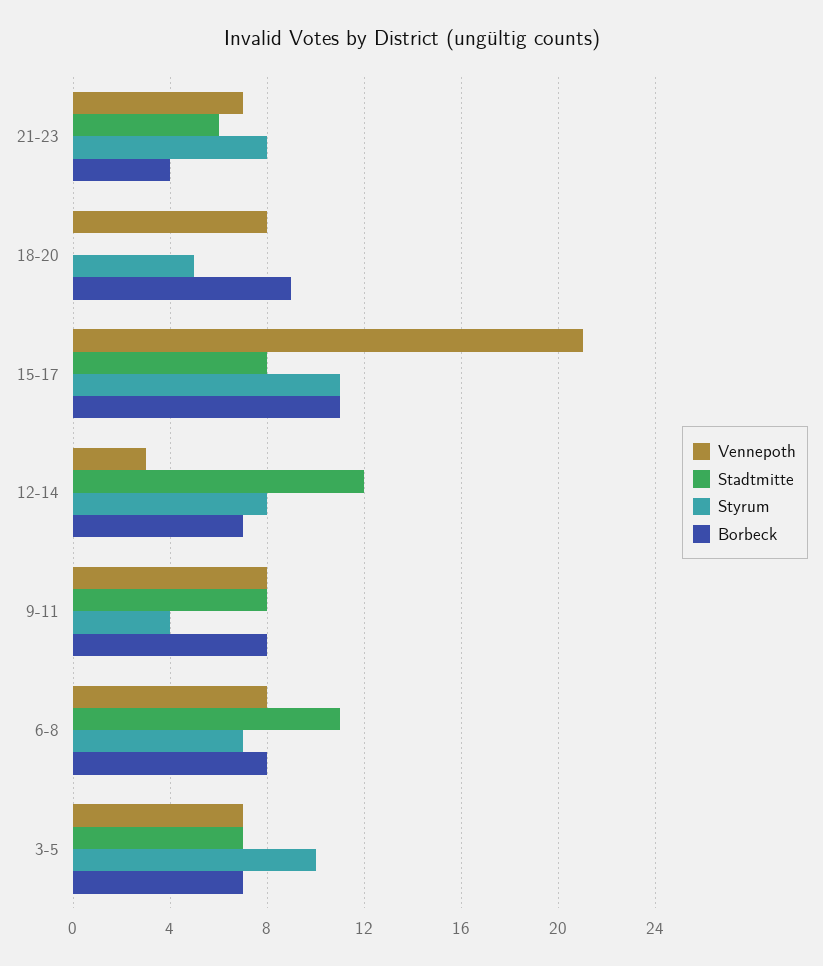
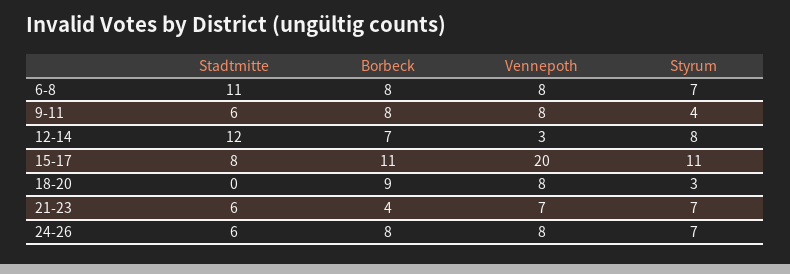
Styrum, 21-23: 8 -> 7
Styrum, 18-20: 5 -> 3
Vennepoth, 15-17: 21 -> 20
Stadtmitte, 9-11: 8 -> 6
Vennepoth, 3-5: 7 -> none
Stadtmitte, 3-5: 7 -> none
Styrum, 3-5: 10 -> none
Borbeck, 3-5: 7 -> none
Stadtmitte, 24-26: none -> 6
Borbeck, 24-26: none -> 8
Vennepoth, 24-26: none -> 8
Styrum, 24-26: none -> 7

